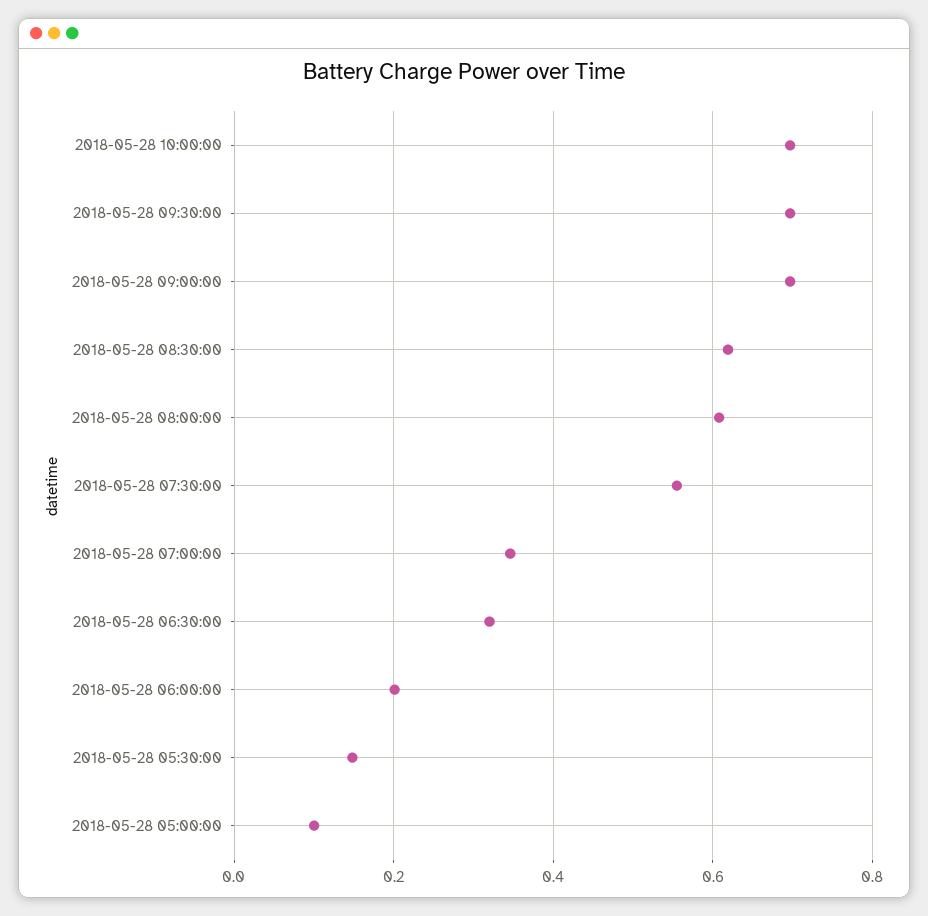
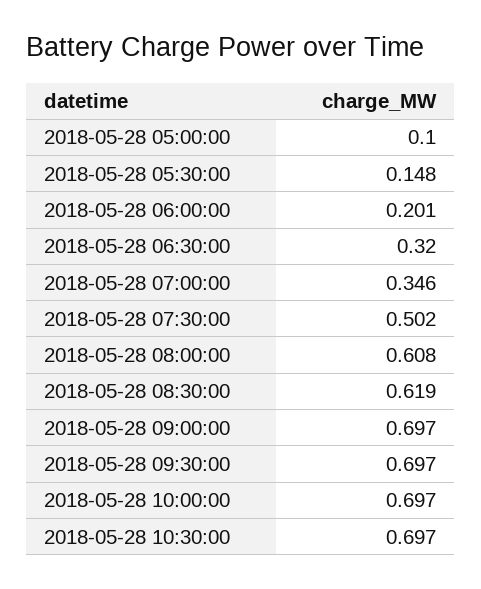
2018-05-28 07:30:00: 0.56 -> 0.502
2018-05-28 10:30:00: none -> 0.697

